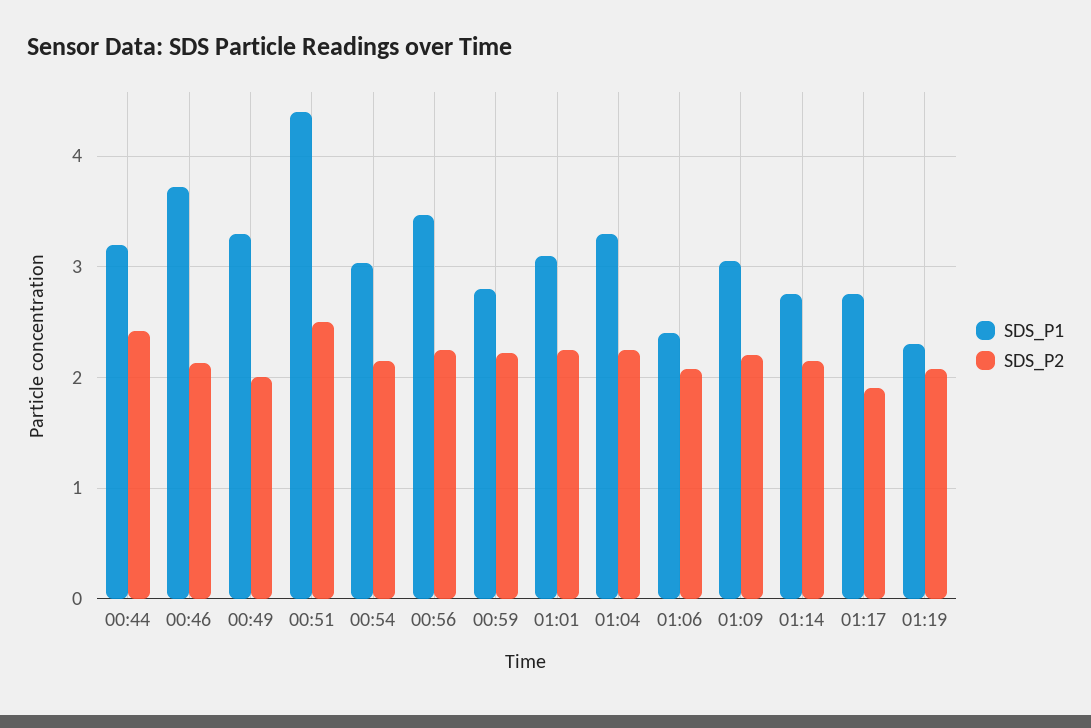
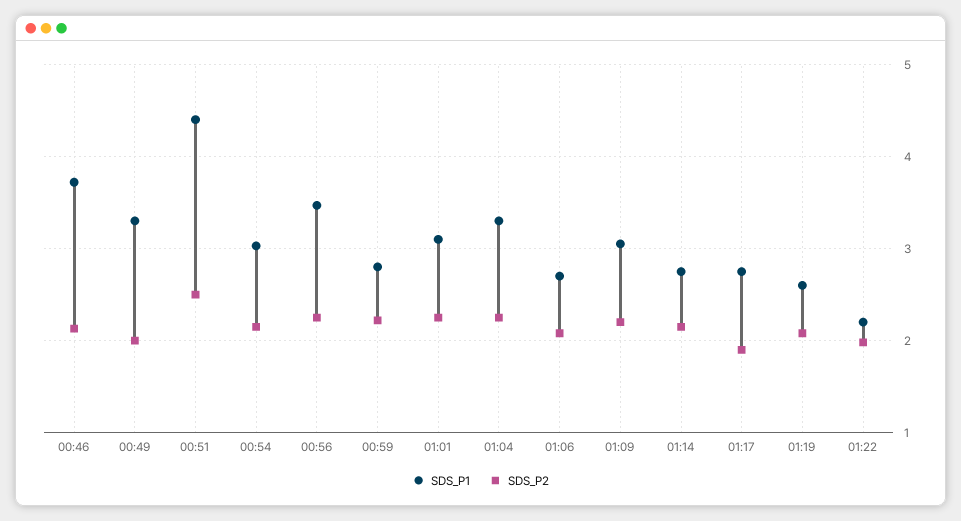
SDS_P1, 00:44: 3.2 -> none
SDS_P2, 00:44: 2.4 -> none
SDS_P1, 01:06: 2.4 -> 2.7
SDS_P1, 01:19: 2.3 -> 2.6
SDS_P1, 01:22: none -> 2.2
SDS_P2, 01:22: none -> 2

